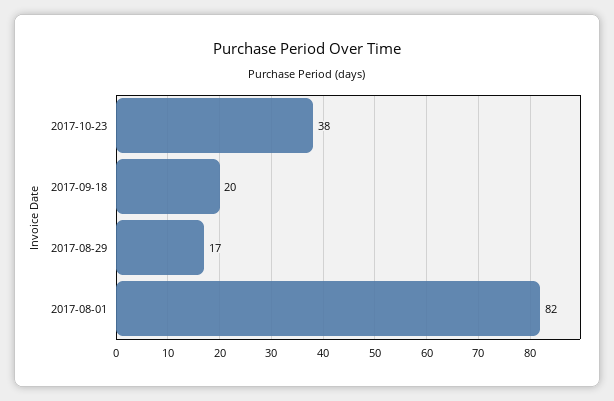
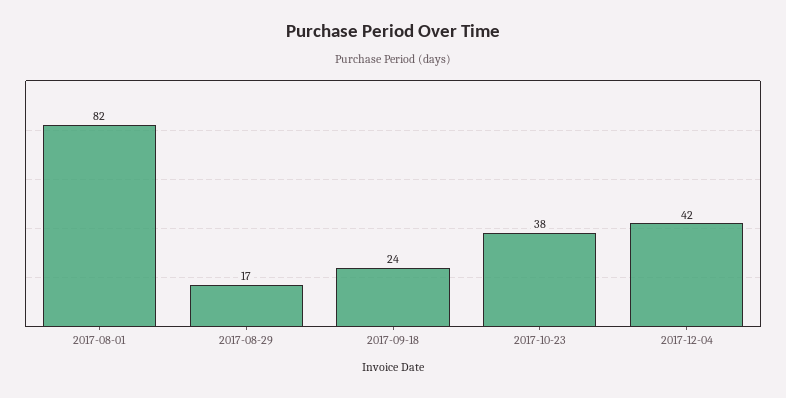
2017-09-18: 20 -> 24
2017-12-04: none -> 42

